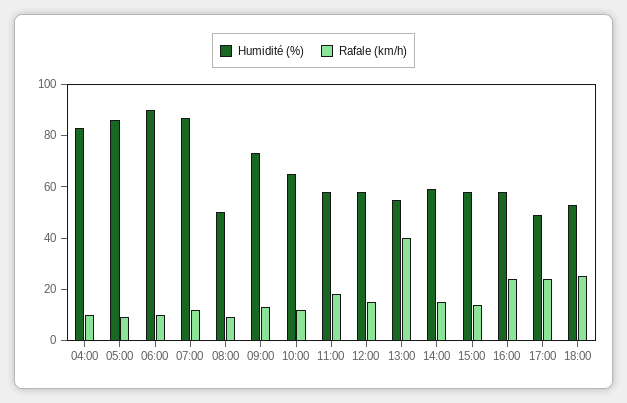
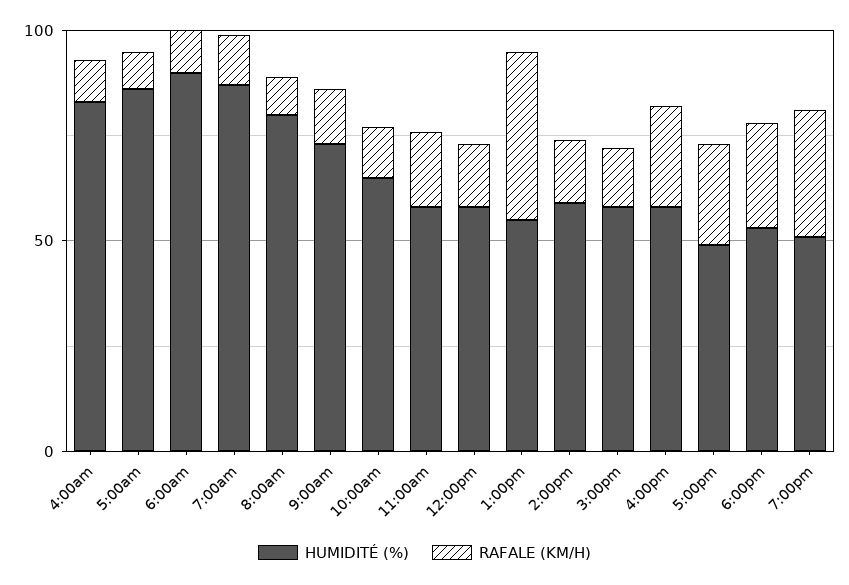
Humidité (%), 08:00: 50 -> 80
Humidité (%), 7:00pm: none -> 50
Rafale (km/h), 7:00pm: none -> 30

